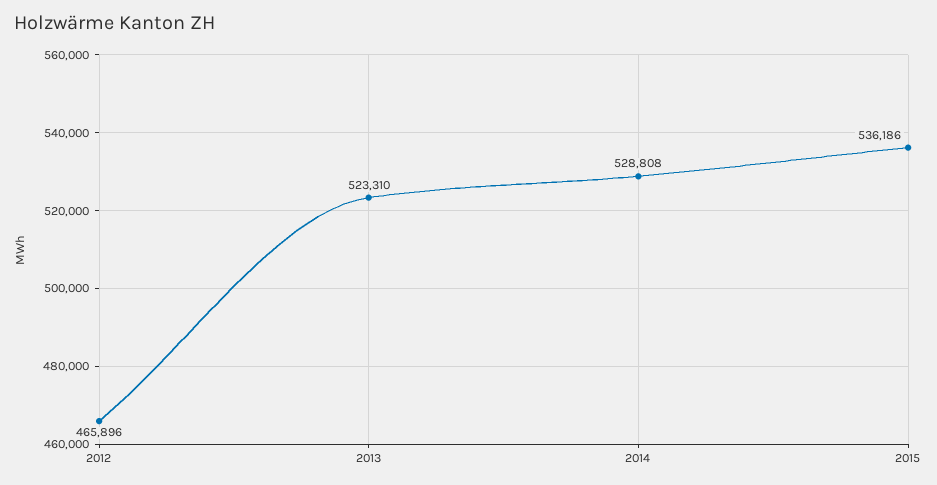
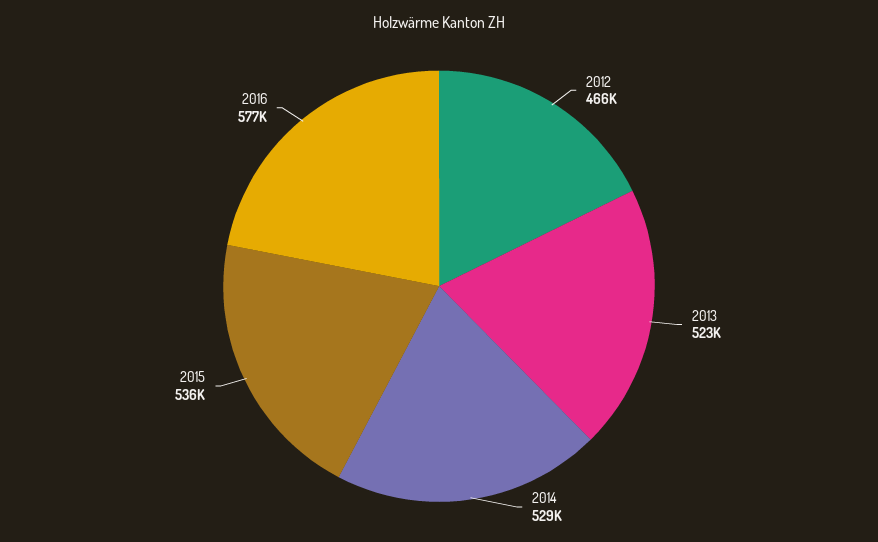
2016: none -> 577000

